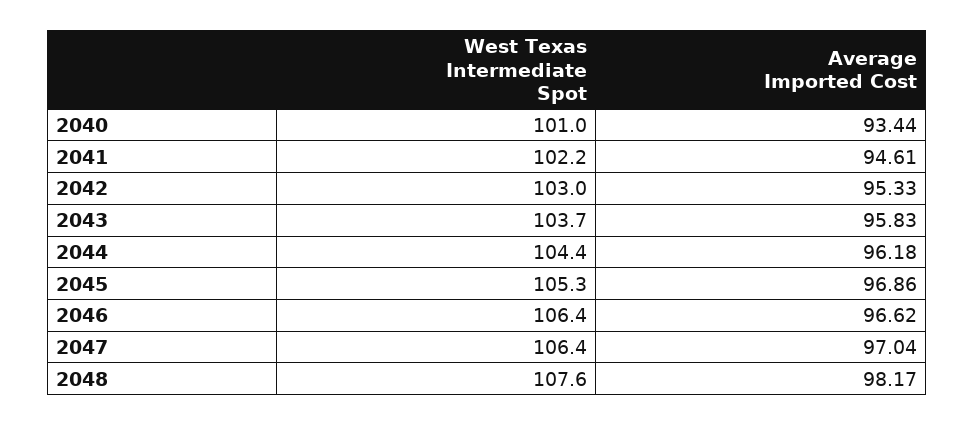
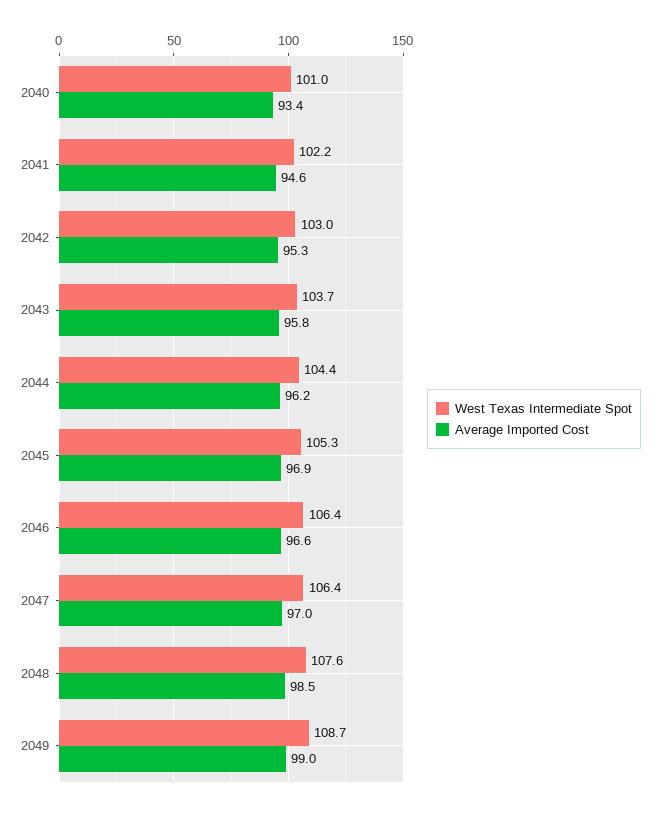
Average Imported Cost, 2048: 98.17 -> 98.5
West Texas Intermediate Spot, 2049: none -> 108.7
Average Imported Cost, 2049: none -> 99

